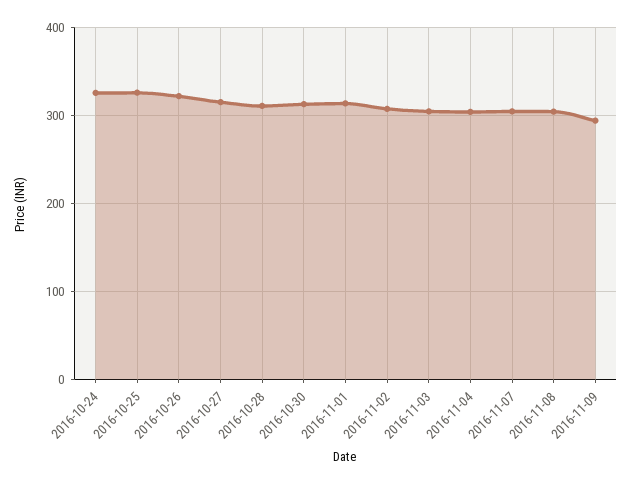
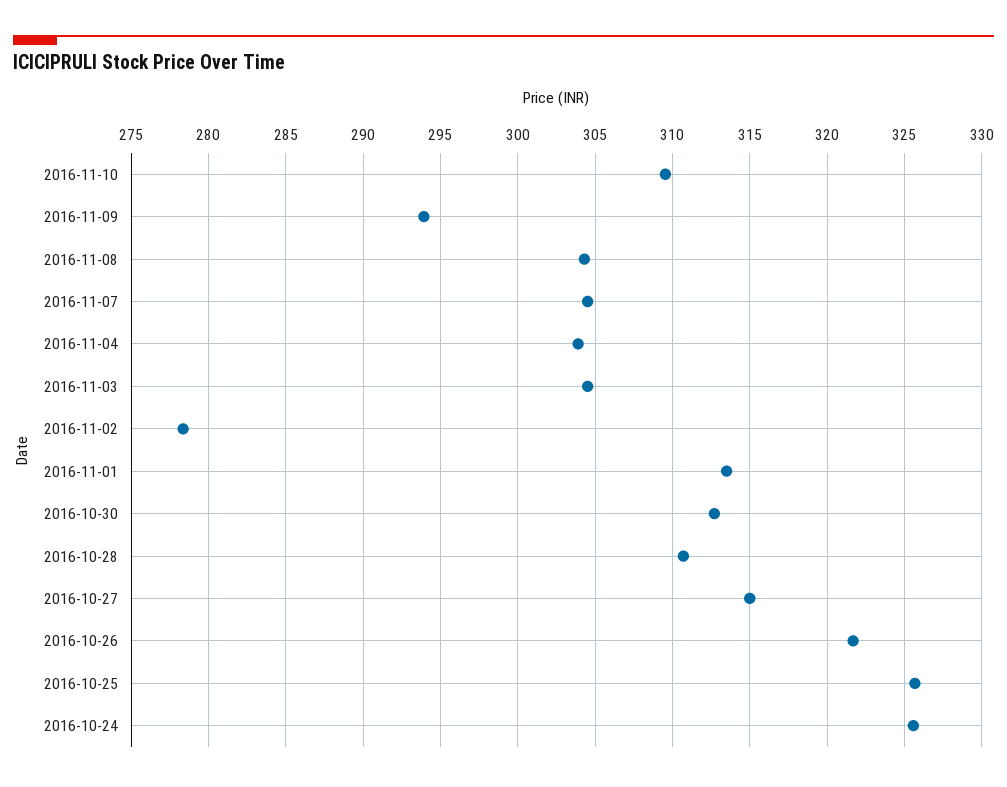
2016-11-02: 310 -> 278.5
2016-11-10: none -> 309.5

